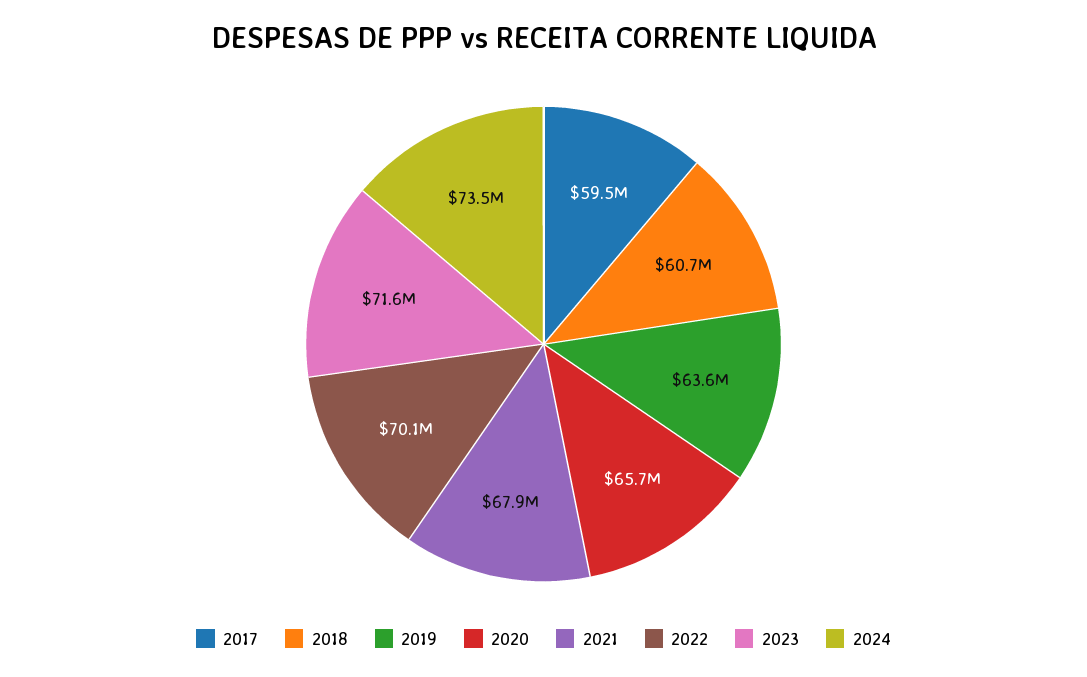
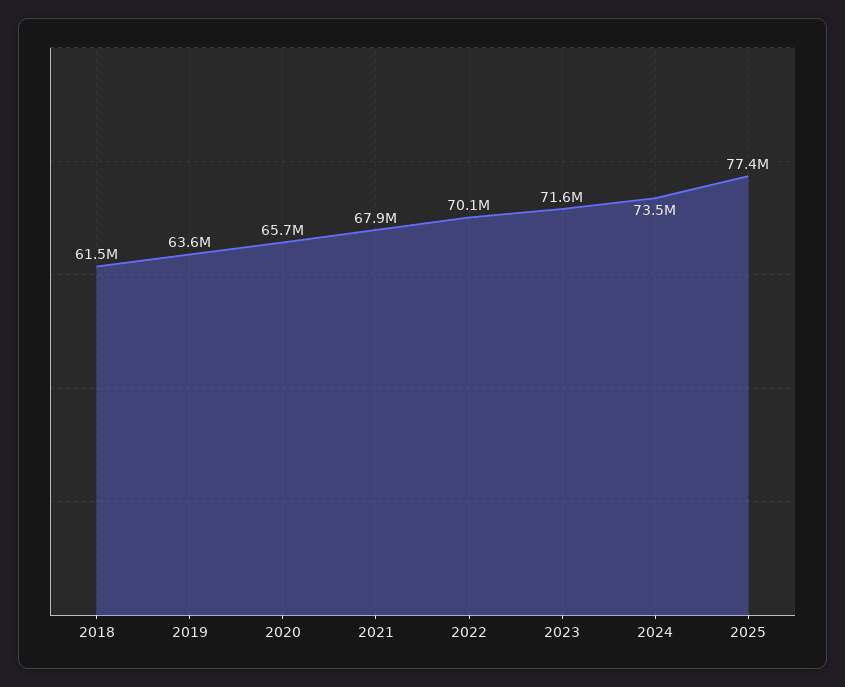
2017: 59500000 -> none
2018: 60700000 -> 61500000
2025: none -> 77400000

